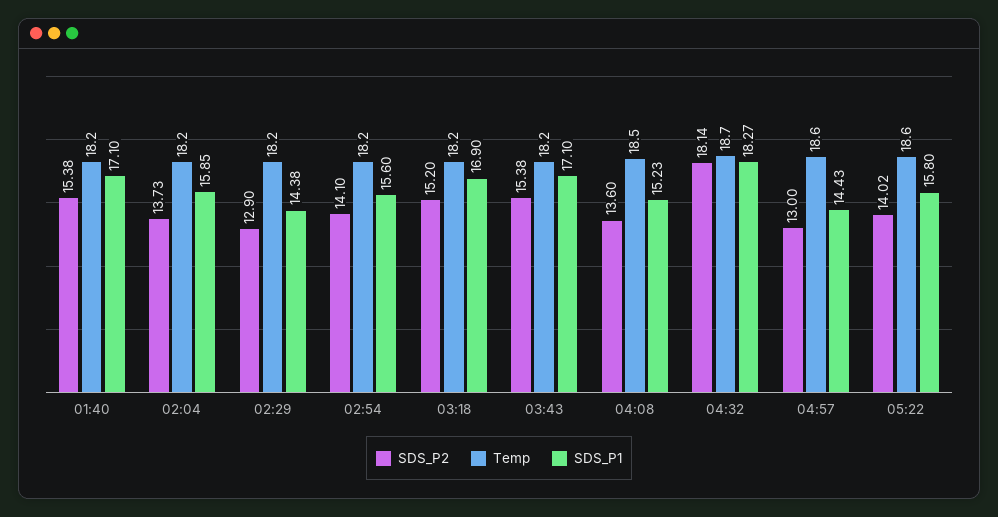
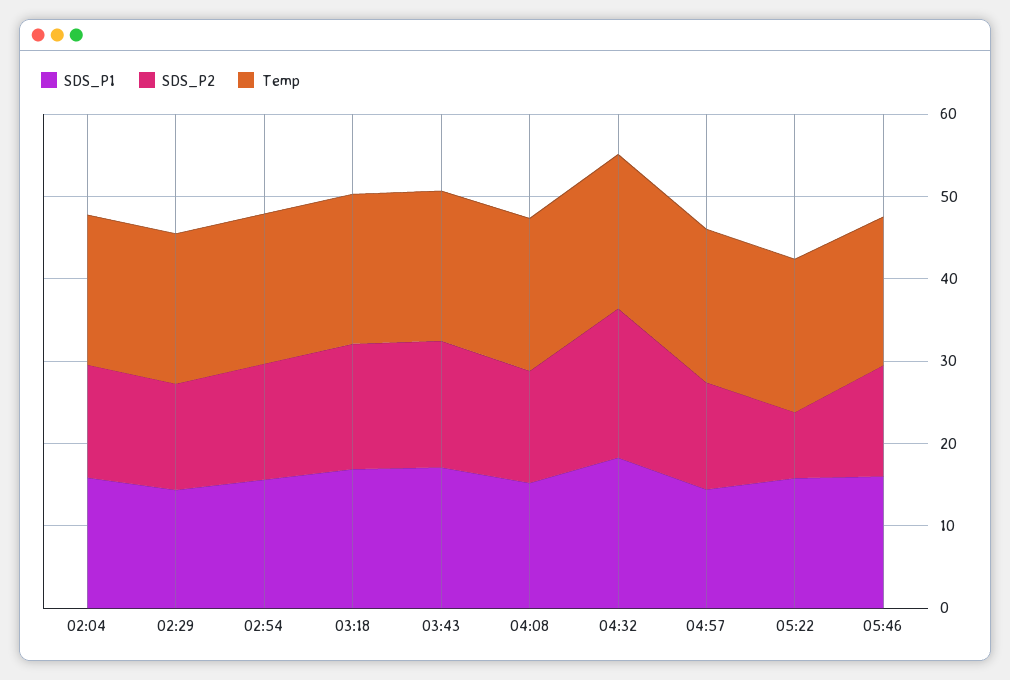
SDS_P2, 01:40: 15.38 -> none
Temp, 01:40: 18.2 -> none
SDS_P1, 01:40: 17.1 -> none
SDS_P2, 05:22: 14.02 -> 8
SDS_P1, 05:46: none -> 16
SDS_P2, 05:46: none -> 14
Temp, 05:46: none -> 18

